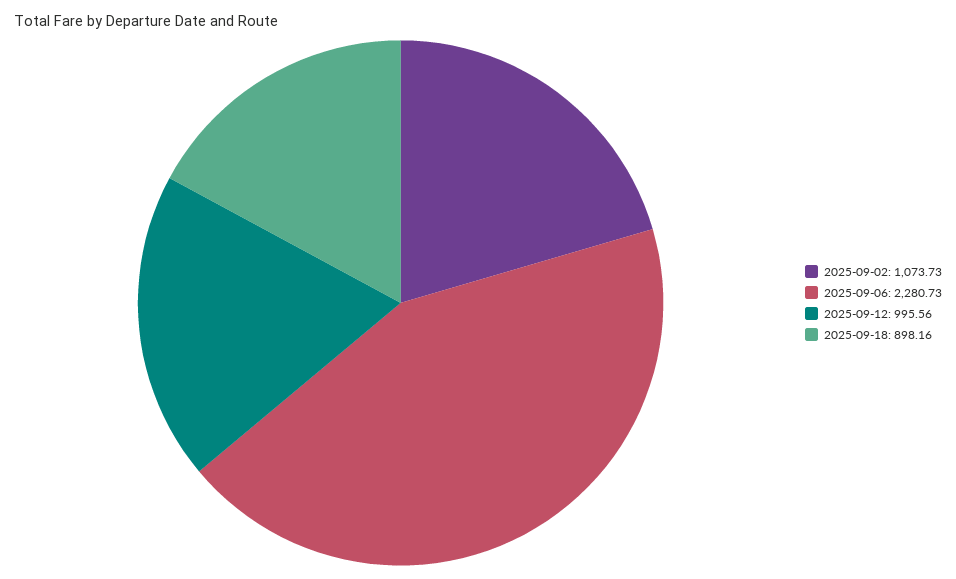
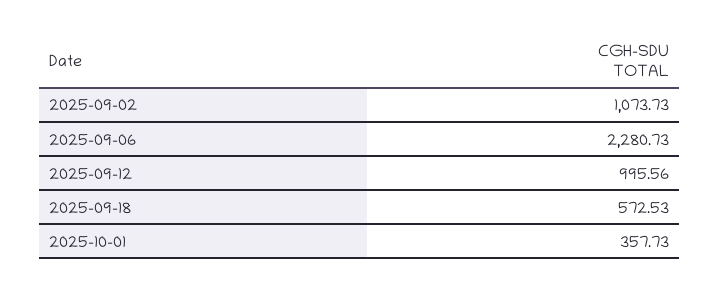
2025-09-18: 898.16 -> 572.53
2025-10-01: none -> 357.73

